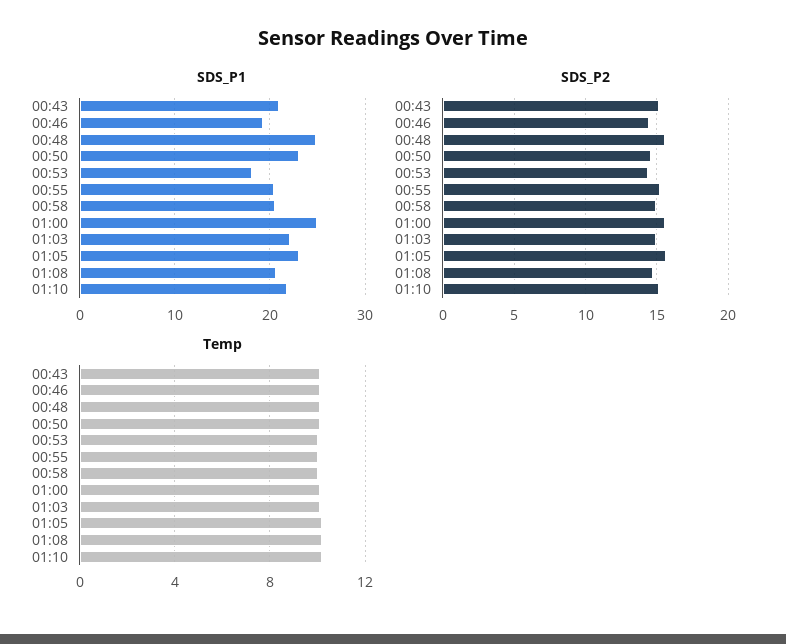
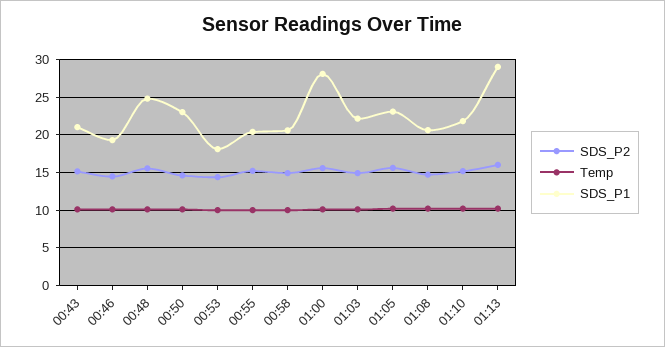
SDS_P1, 01:00: 25 -> 28
SDS_P2, 01:13: none -> 16
Temp, 01:13: none -> 10
SDS_P1, 01:13: none -> 29

